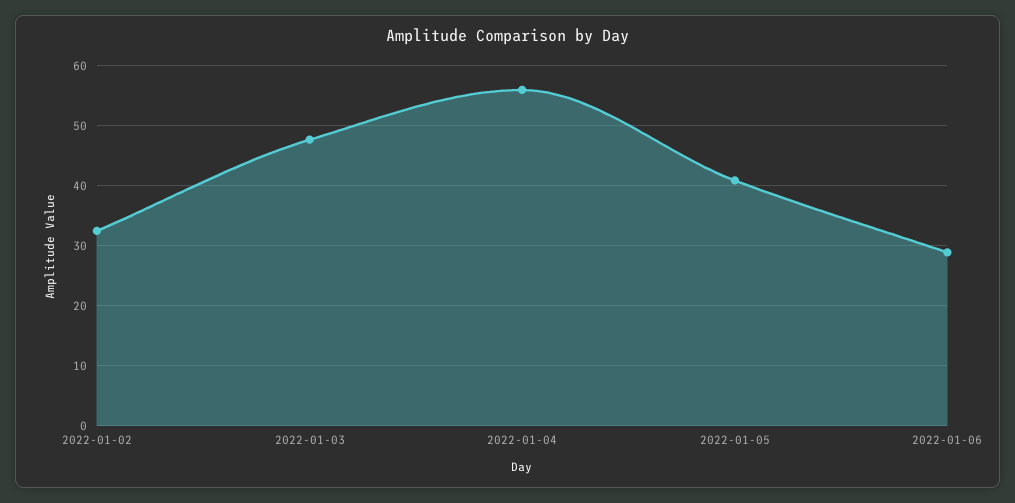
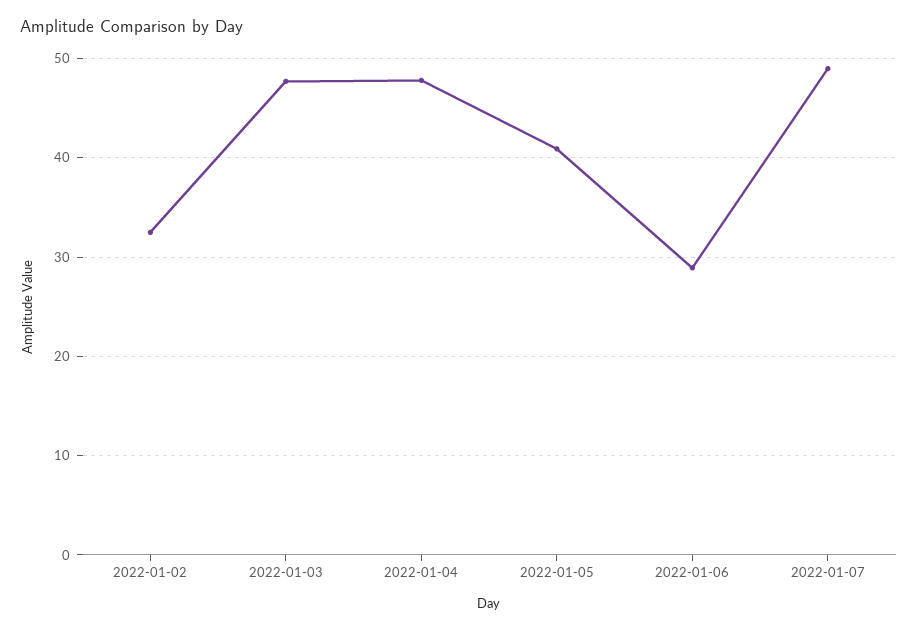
2022-01-04: 56 -> 48
2022-01-07: none -> 49

